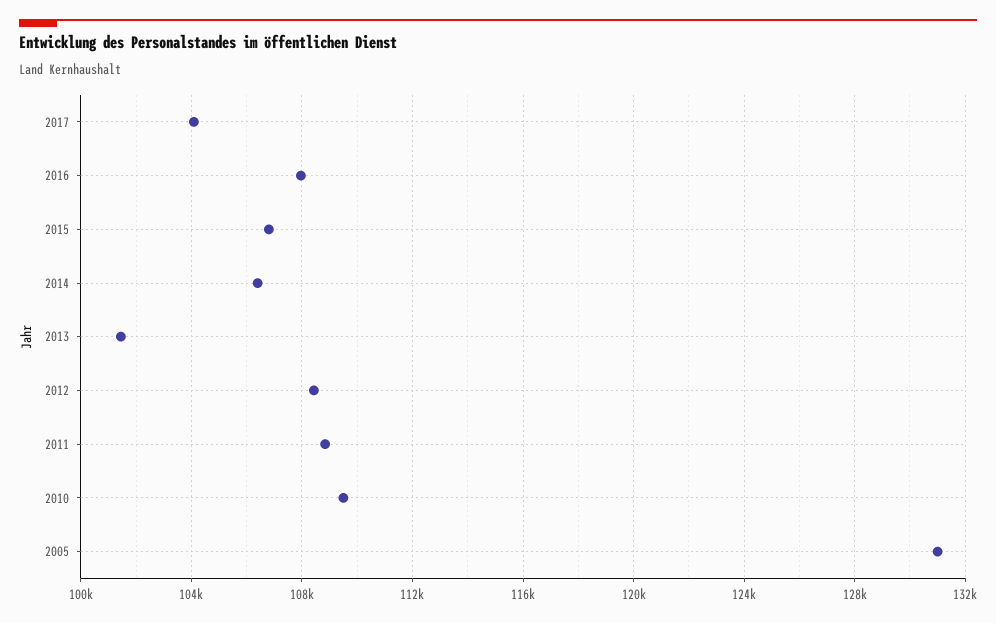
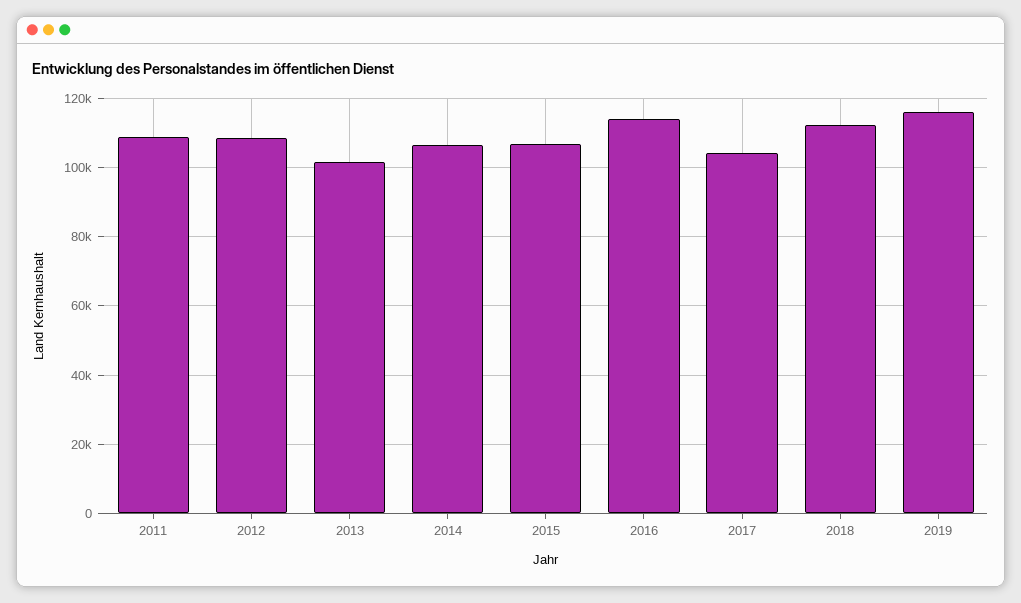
2016: 108000 -> 114000
2010: 109500 -> none
2005: 131000 -> none
2018: none -> 112000
2019: none -> 116000

